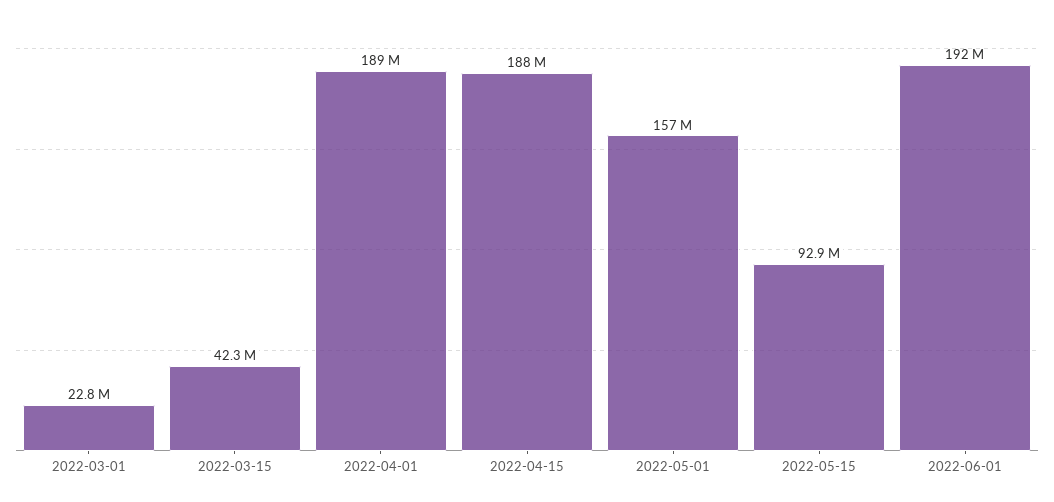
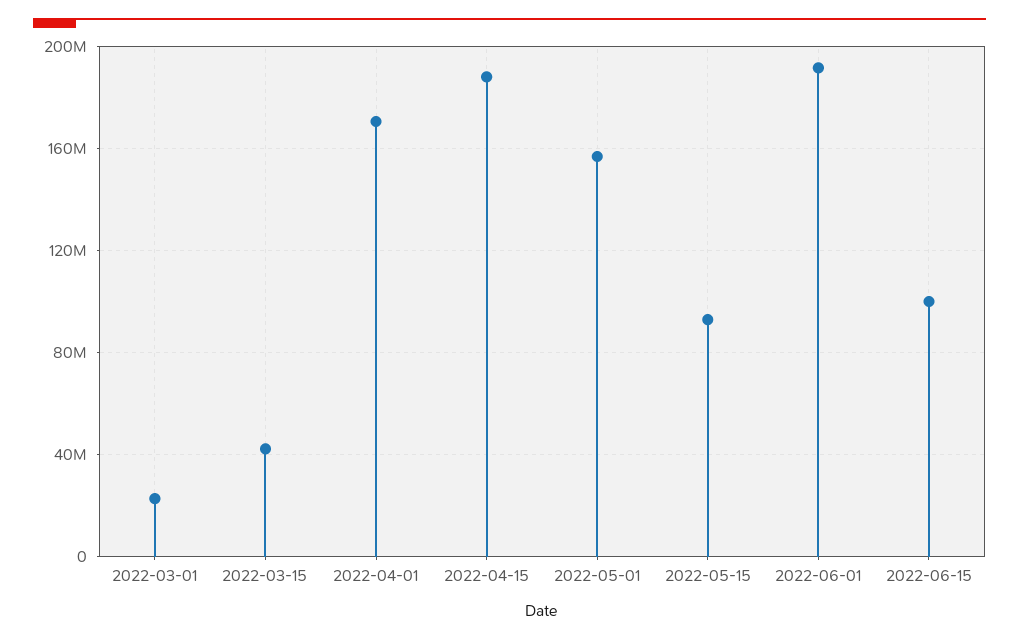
2022-04-01: 189000000 -> 170000000
2022-06-15: none -> 100000000

